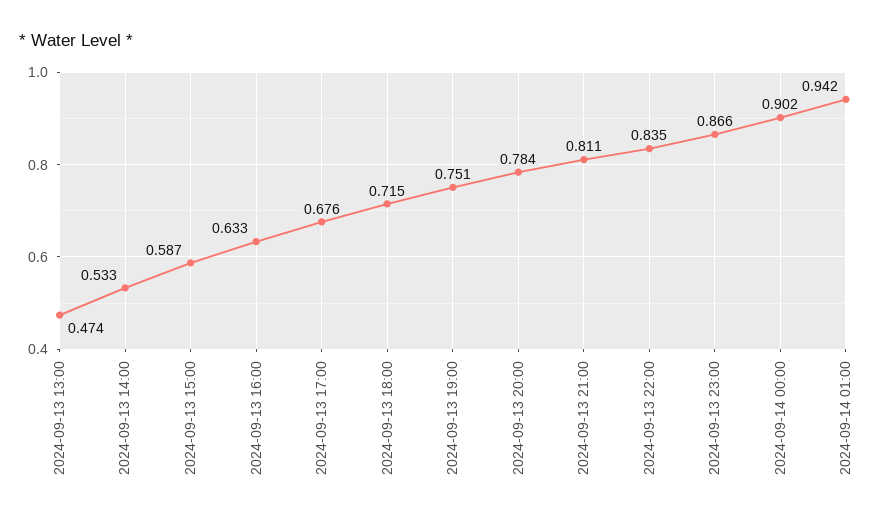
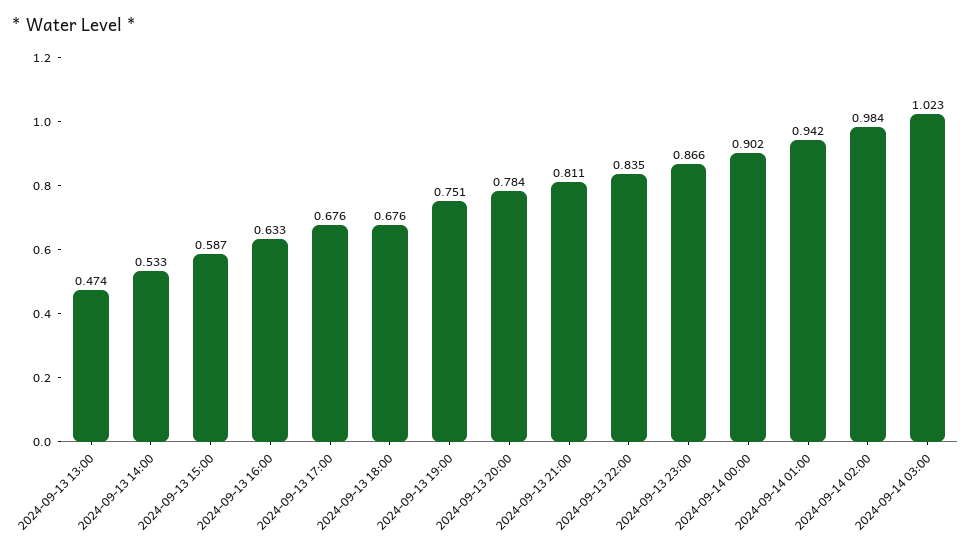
2024-09-13 18:00: 0.715 -> 0.676
2024-09-14 02:00: none -> 0.984
2024-09-14 03:00: none -> 1.023

